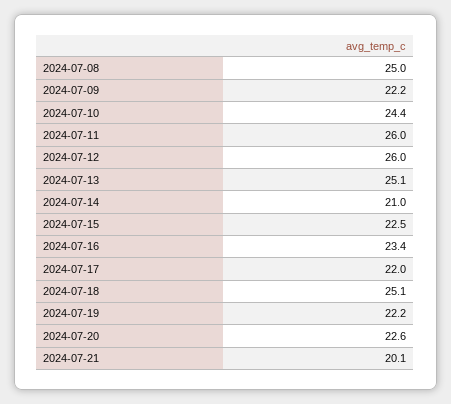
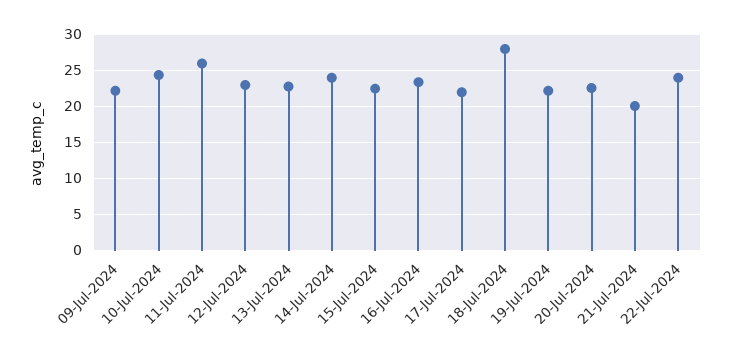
2024-07-08: 25 -> none
2024-07-12: 26 -> 23
2024-07-13: 25.1 -> 23
2024-07-14: 21 -> 24
2024-07-18: 25.1 -> 28
22-Jul-2024: none -> 24

